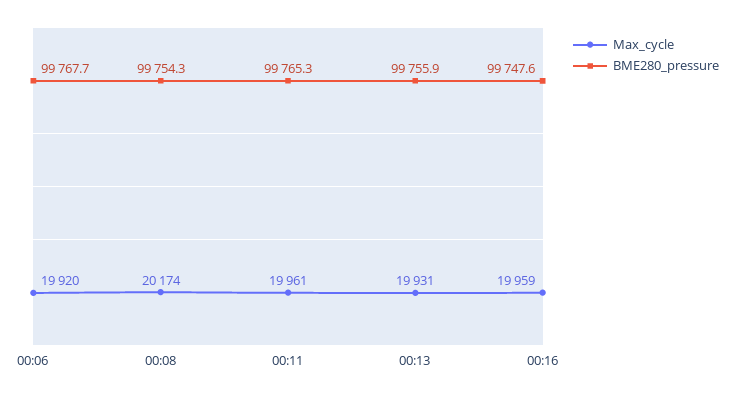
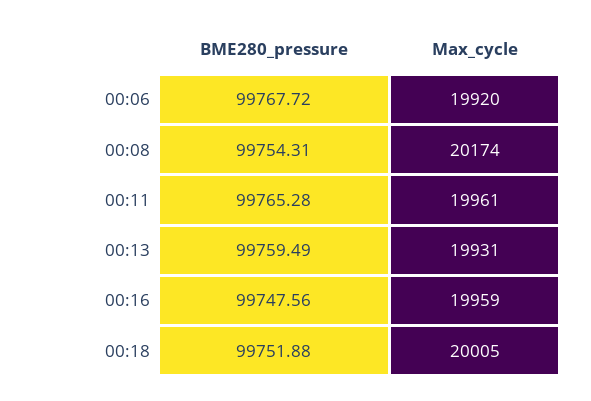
BME280_pressure, 00:13: 99755.9 -> 99759.49
BME280_pressure, 00:18: none -> 99751.88
Max_cycle, 00:18: none -> 20005

